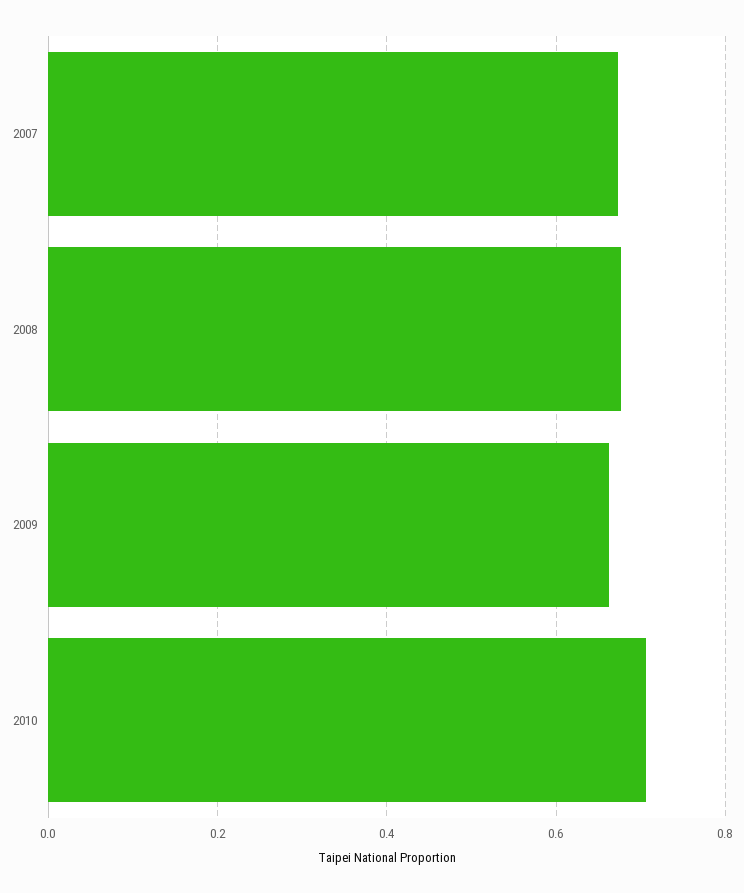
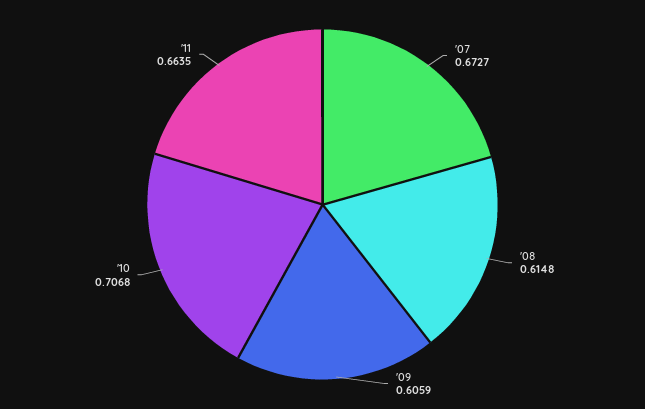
2008: 0.68 -> 0.6148
2009: 0.66 -> 0.6059
'11: none -> 0.6635

